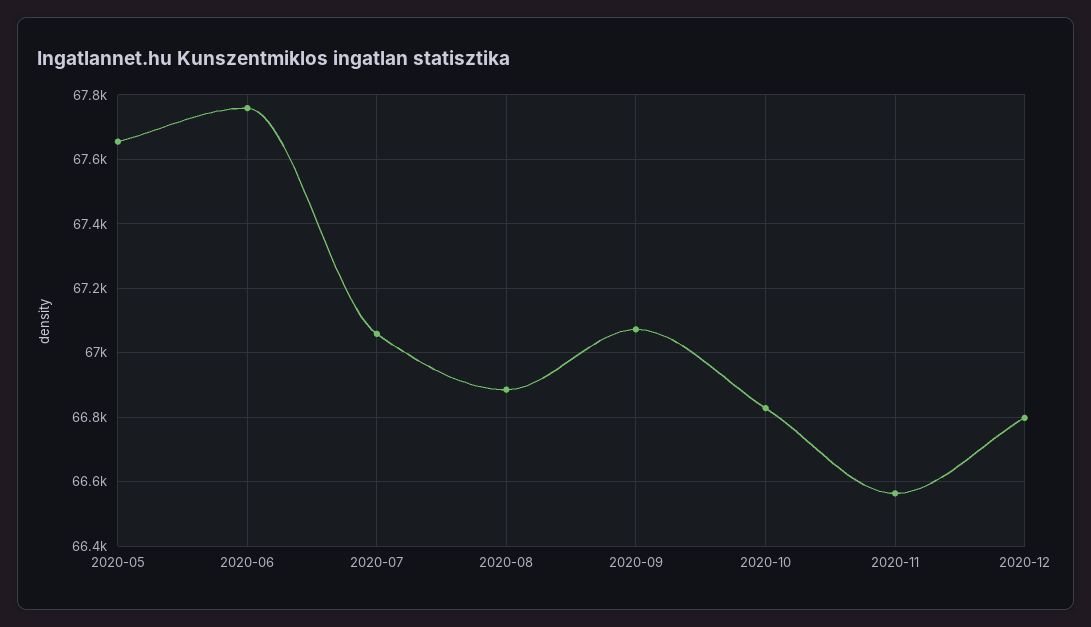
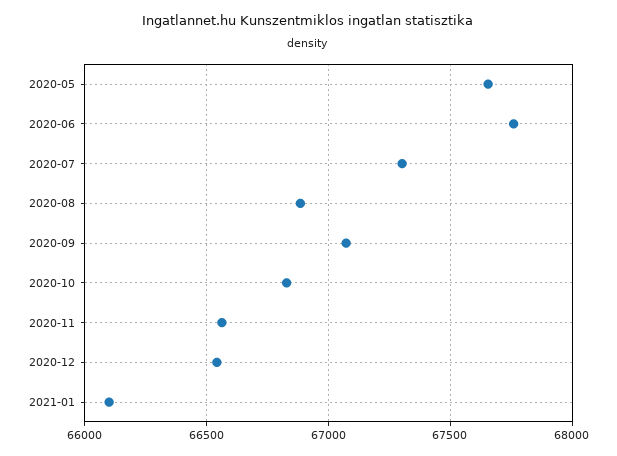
2020-07: 67060 -> 67300
2020-12: 66800 -> 66550
2021-01: none -> 66100

